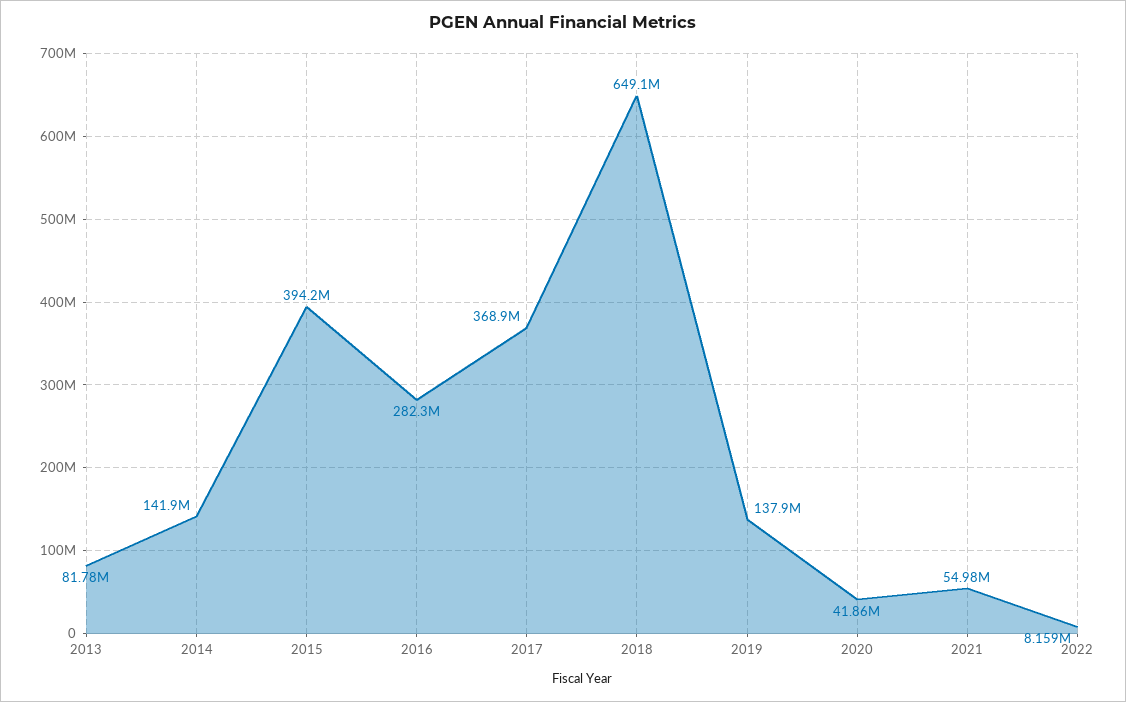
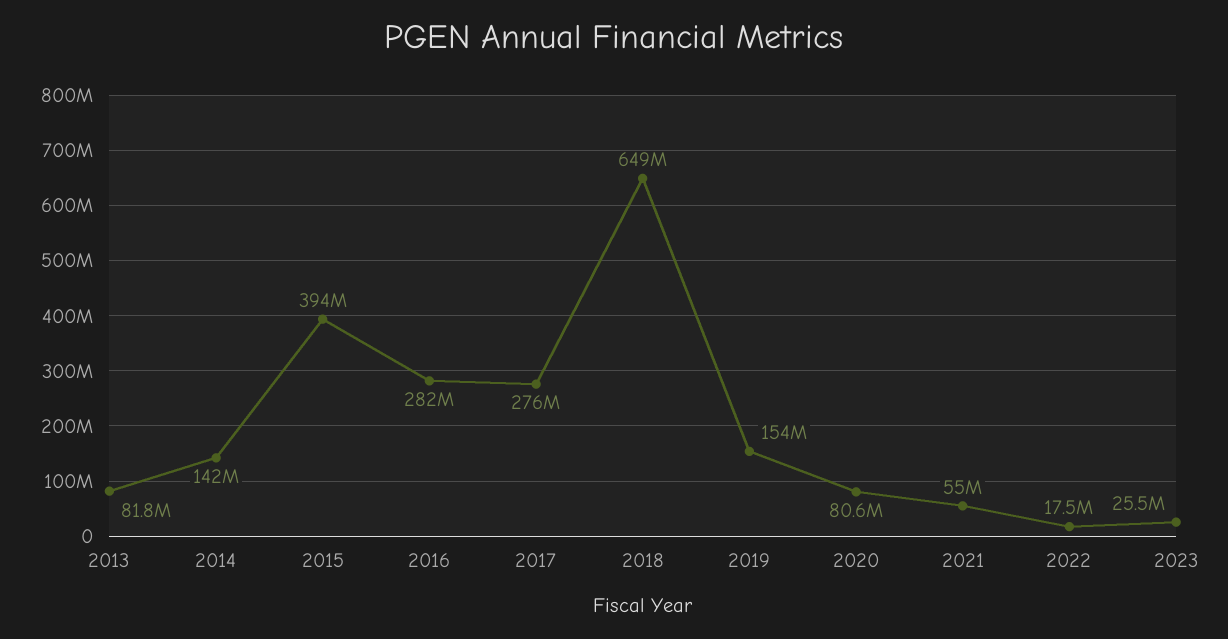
2017: 368900000 -> 276000000
2019: 137900000 -> 154000000
2020: 41860000 -> 80600000
2022: 8159000 -> 17500000
2023: none -> 25500000

